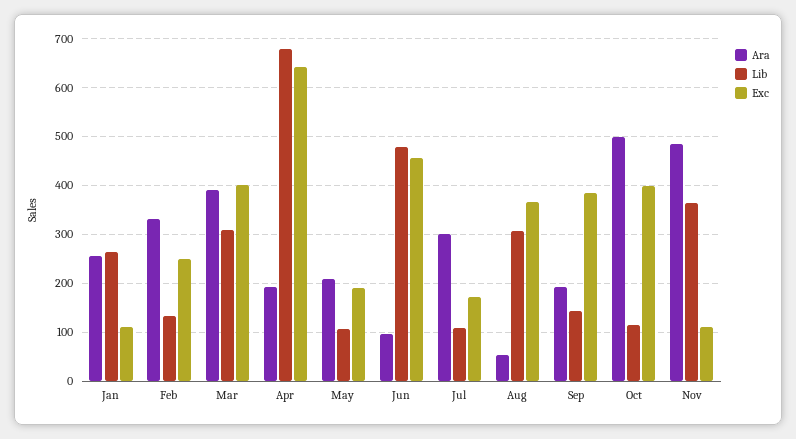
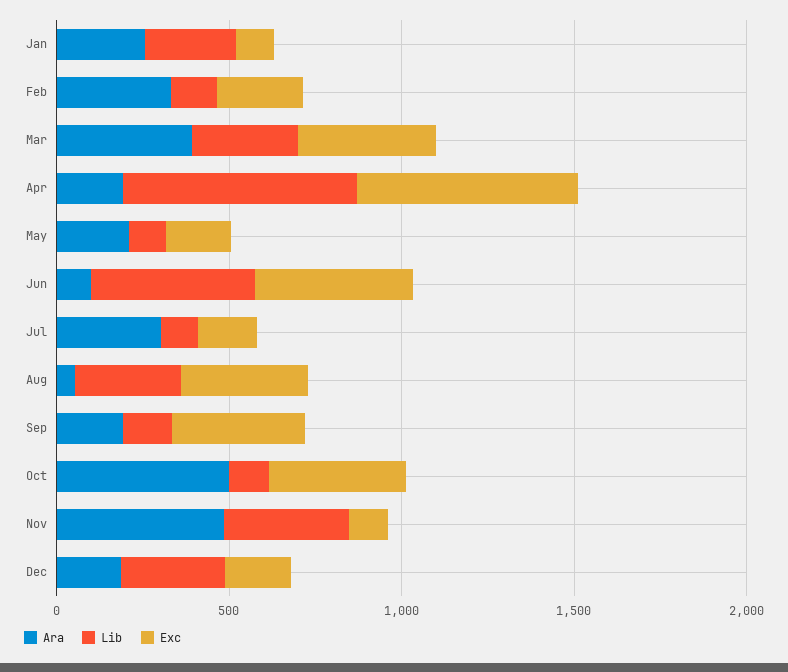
Ara, Dec: none -> 200
Lib, Dec: none -> 300
Exc, Dec: none -> 200

